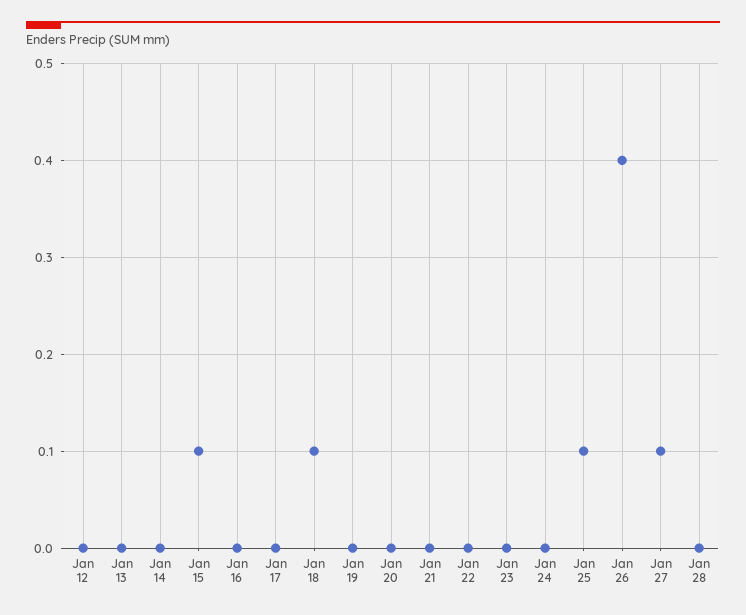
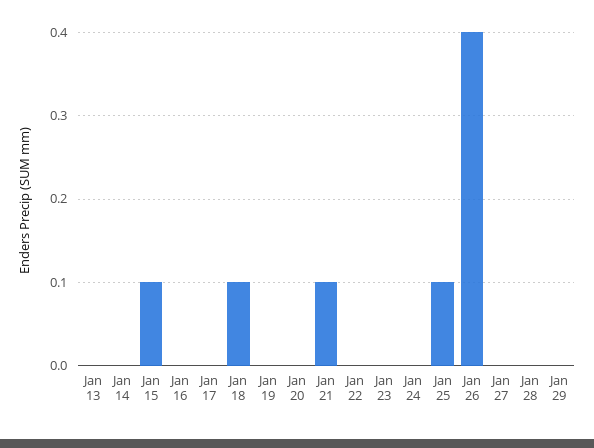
Jan 12: 0 -> none
Jan 21: 0 -> 0.1
Jan 27: 0.1 -> 0
Jan 29: none -> 0

